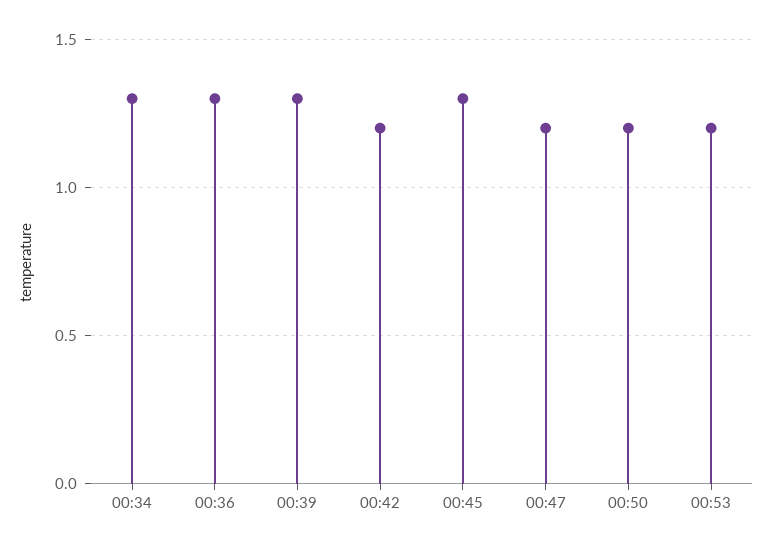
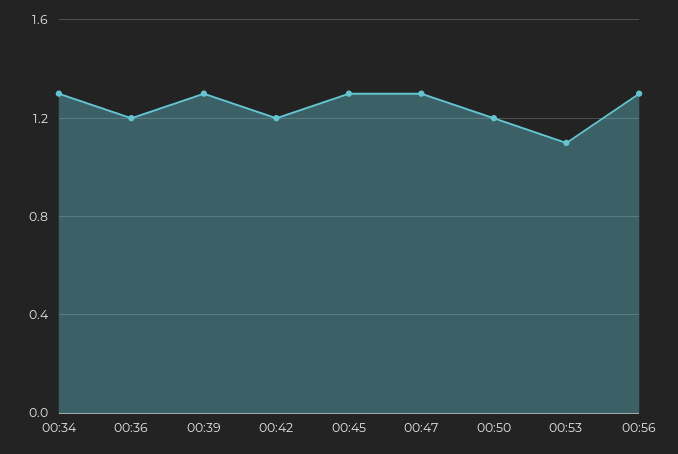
00:36: 1.3 -> 1.2
00:47: 1.2 -> 1.3
00:53: 1.2 -> 1.1
00:56: none -> 1.3

